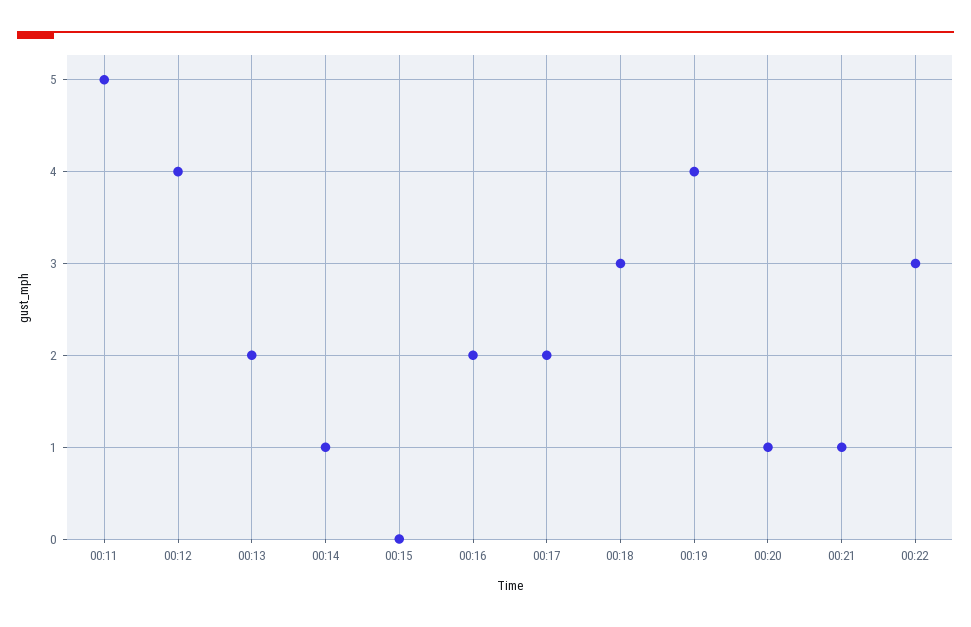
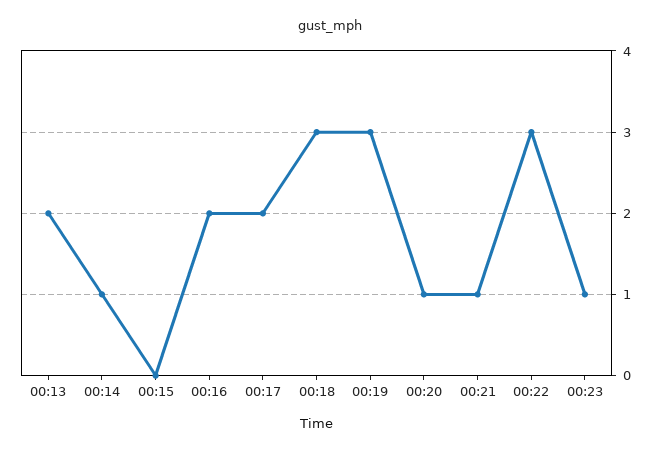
00:11: 5 -> none
00:12: 4 -> none
00:19: 4 -> 3
00:23: none -> 1

